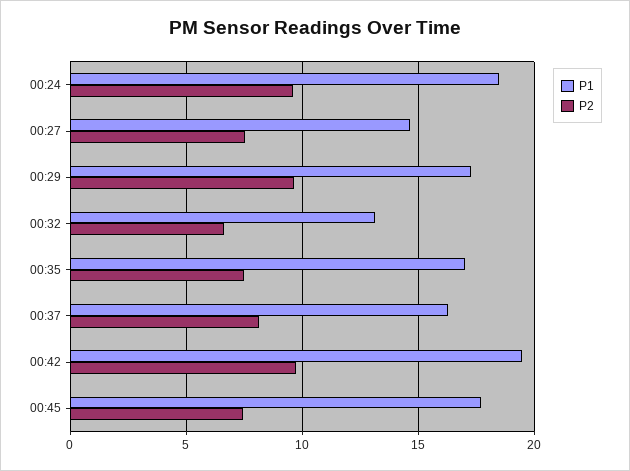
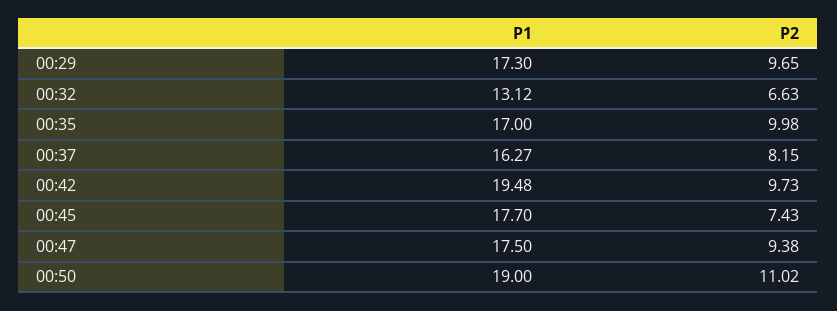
P1, 00:24: 18.5 -> none
P2, 00:24: 9.5 -> none
P1, 00:27: 14.5 -> none
P2, 00:27: 7.5 -> none
P2, 00:35: 7.5 -> 9.98
P1, 00:47: none -> 17.5
P2, 00:47: none -> 9.38
P1, 00:50: none -> 19
P2, 00:50: none -> 11.02

